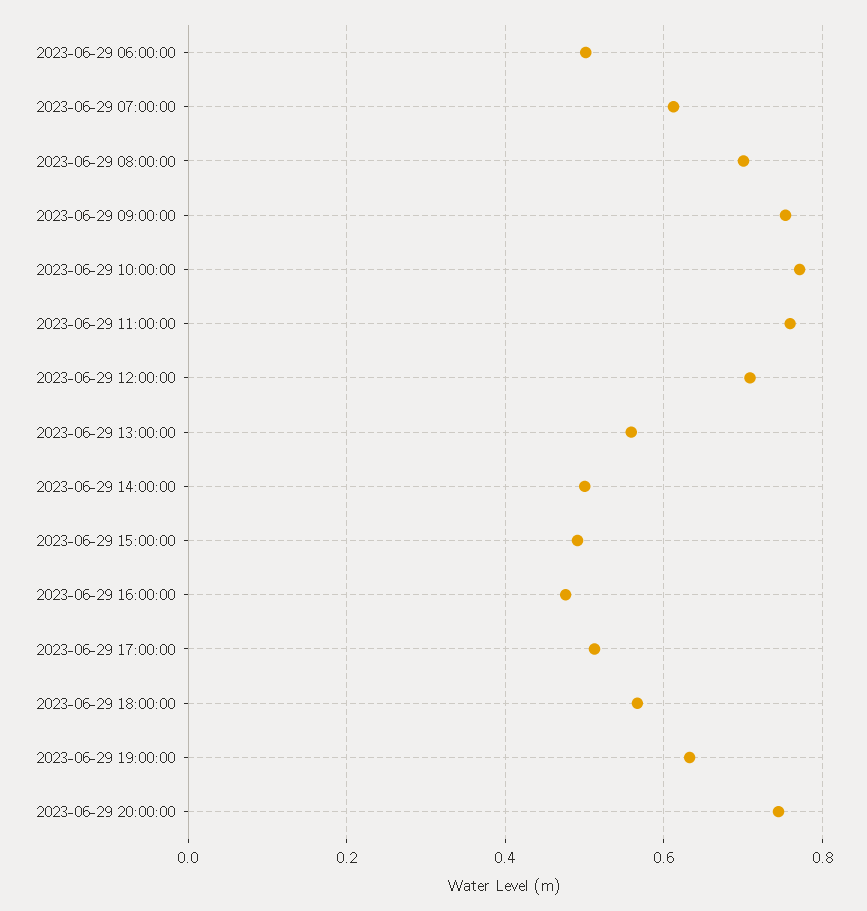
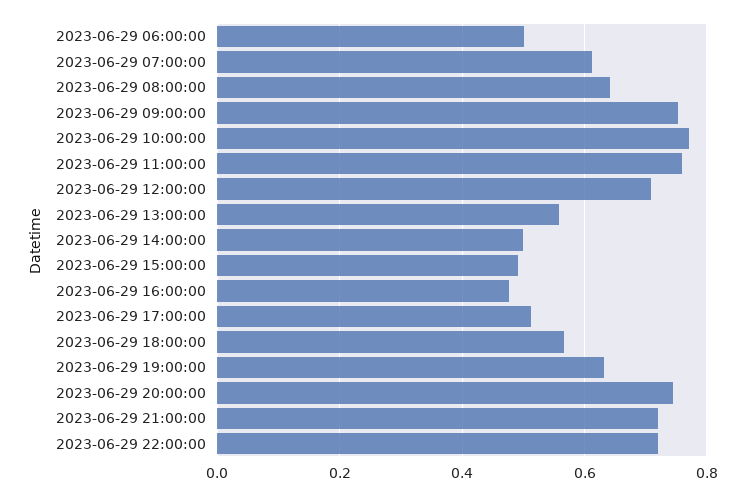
2023-06-29 08:00:00: 0.7 -> 0.64
2023-06-29 21:00:00: none -> 0.72
2023-06-29 22:00:00: none -> 0.72

